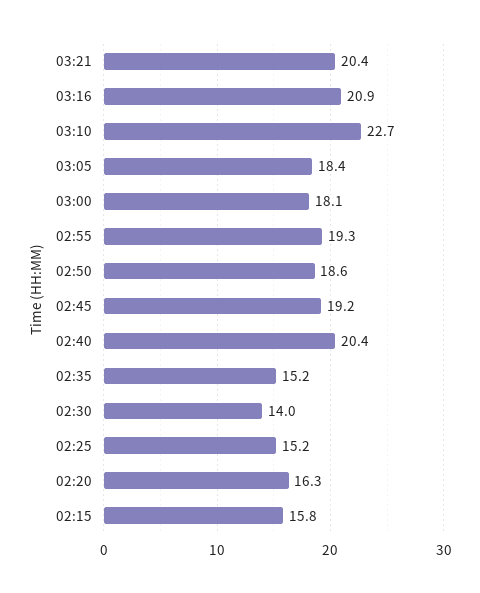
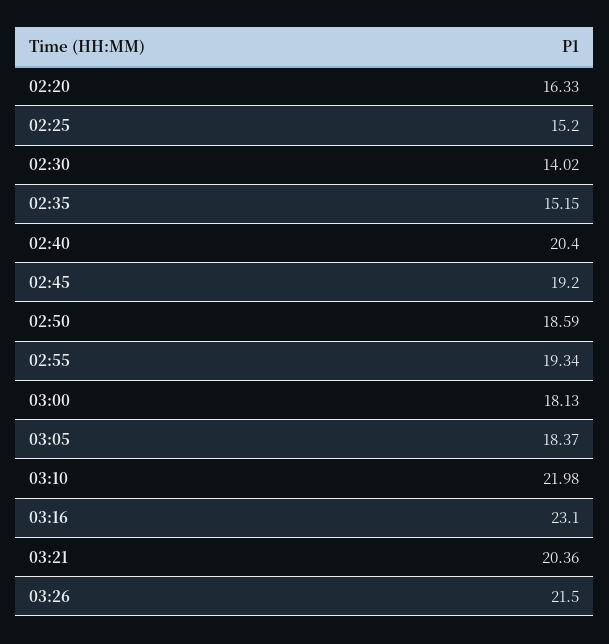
03:16: 20.9 -> 23.1
03:10: 22.7 -> 21.98
02:15: 15.8 -> none
03:26: none -> 21.5

